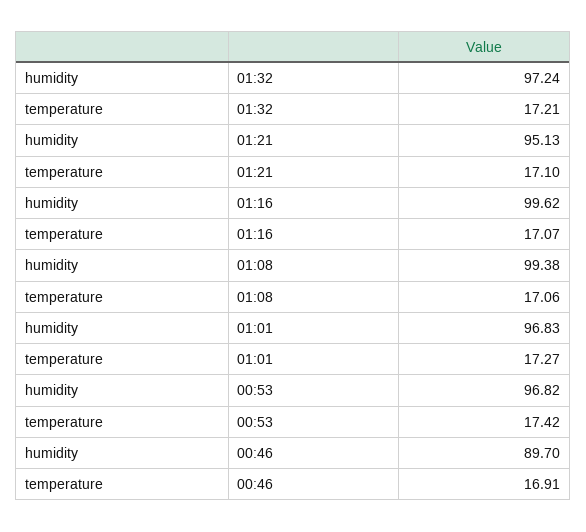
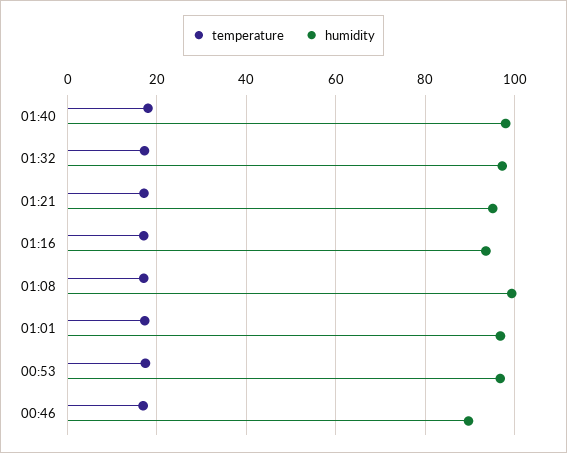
humidity, 01:16: 99.62 -> 94
temperature, 01:40: none -> 18
humidity, 01:40: none -> 98

